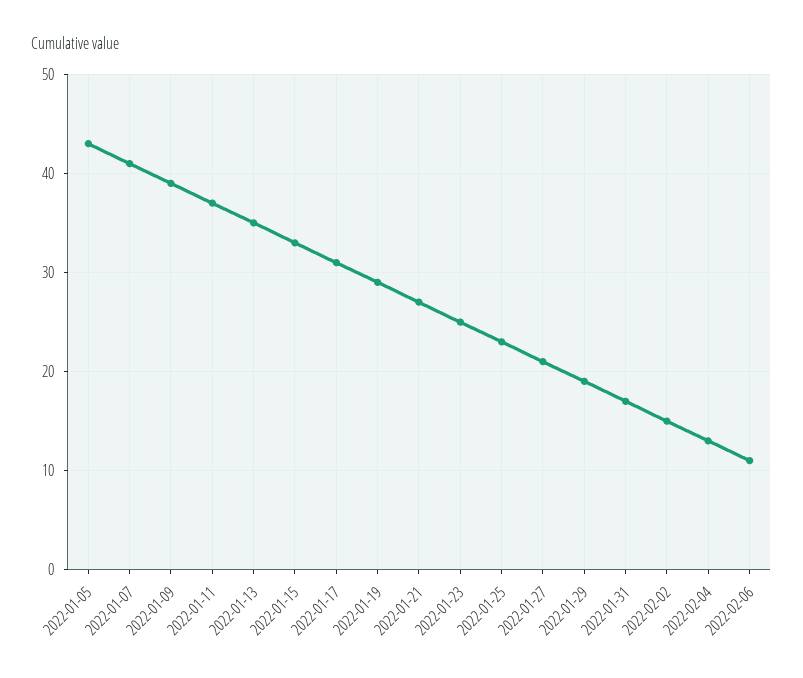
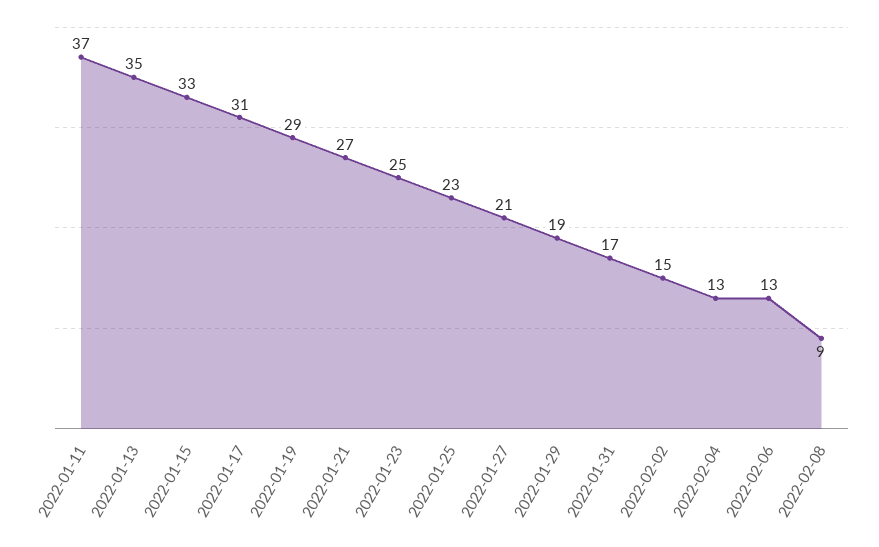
2022-01-05: 43 -> none
2022-01-07: 41 -> none
2022-01-09: 39 -> none
2022-02-06: 11 -> 13
2022-02-08: none -> 9

